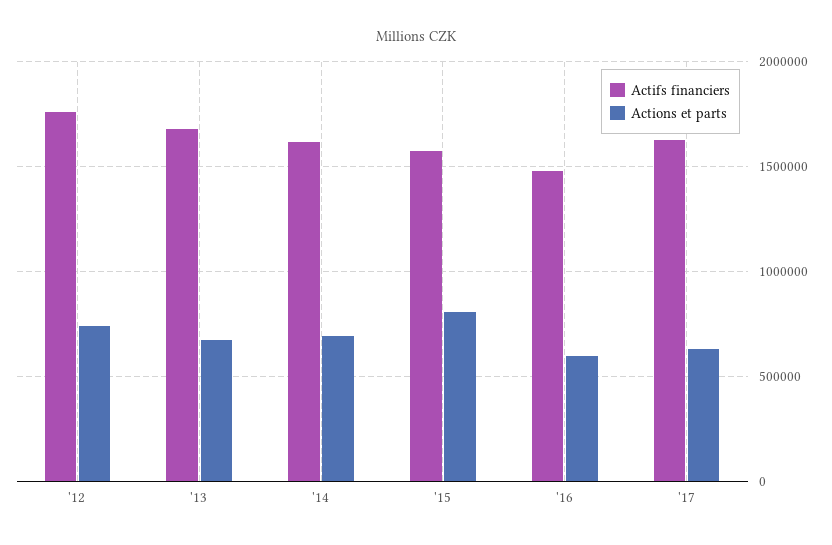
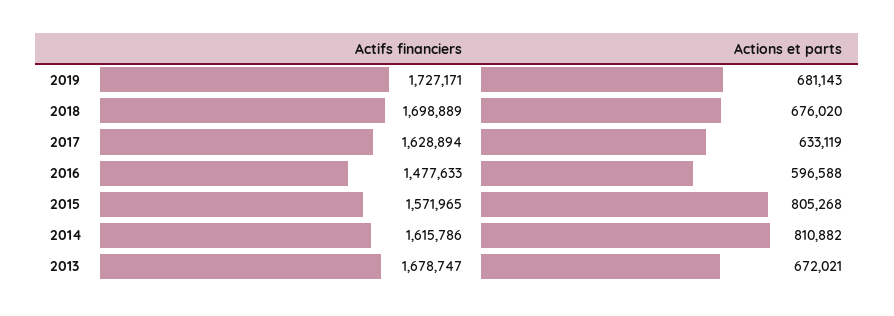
Actifs financiers, '12: 1750000 -> none
Actions et parts, '12: 750000 -> none
Actions et parts, '14: 700000 -> 810882
Actifs financiers, 2019: none -> 1727171
Actions et parts, 2019: none -> 681143
Actifs financiers, 2018: none -> 1698889
Actions et parts, 2018: none -> 676020

